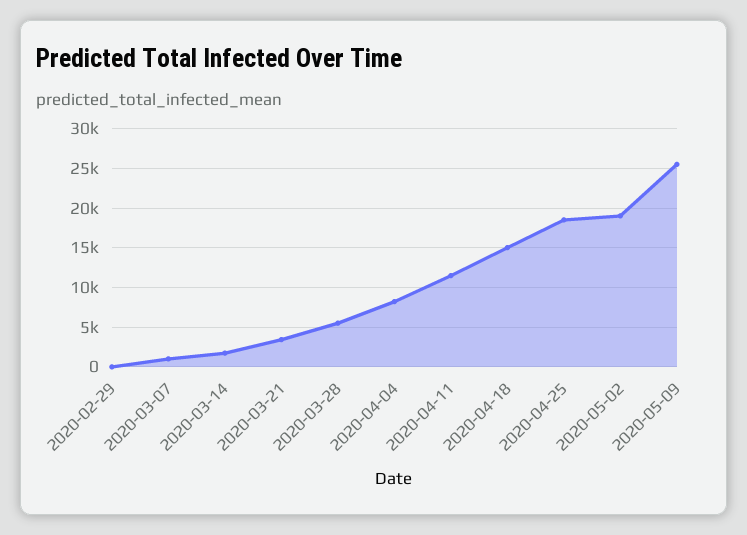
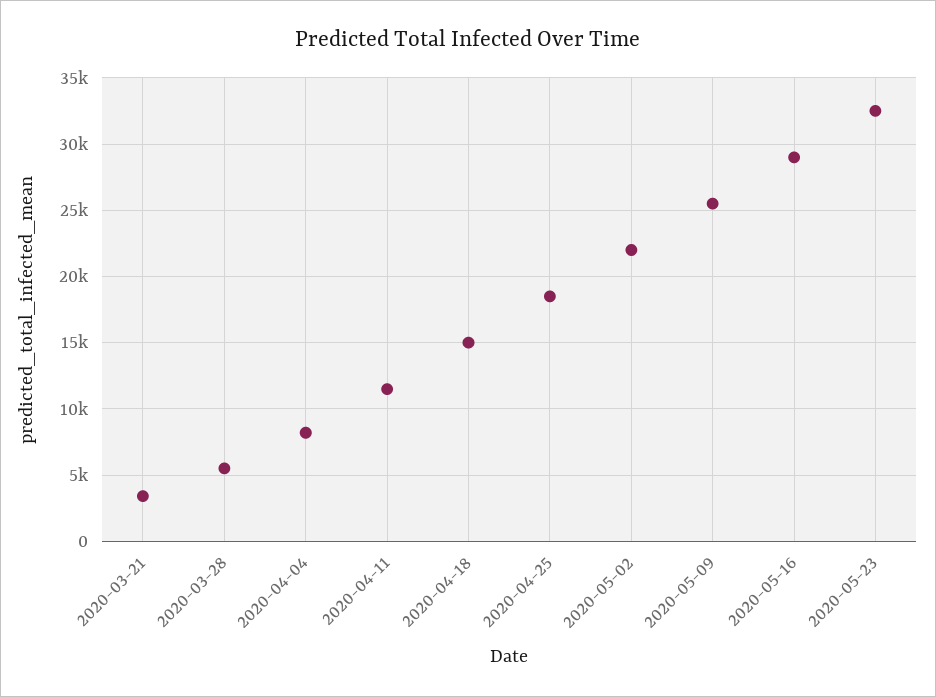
2020-02-29: 0 -> none
2020-03-07: 1000 -> none
2020-03-14: 2000 -> none
2020-05-02: 19000 -> 22000
2020-05-16: none -> 29000
2020-05-23: none -> 32500

